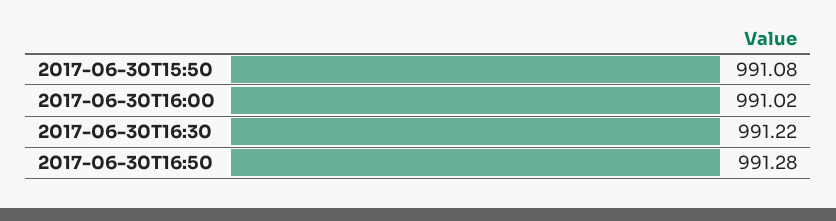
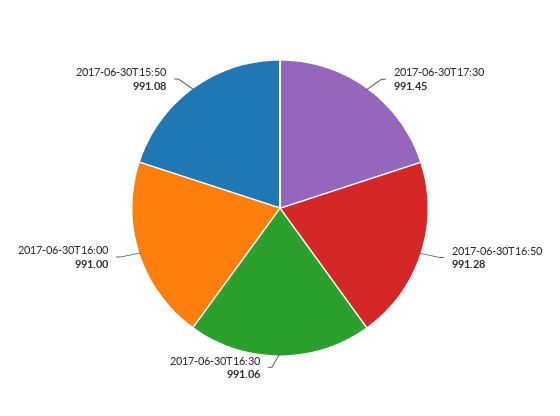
2017-06-30T16:00: 991.02 -> 991
2017-06-30T16:30: 991.22 -> 991.06
2017-06-30T17:30: none -> 991.45

